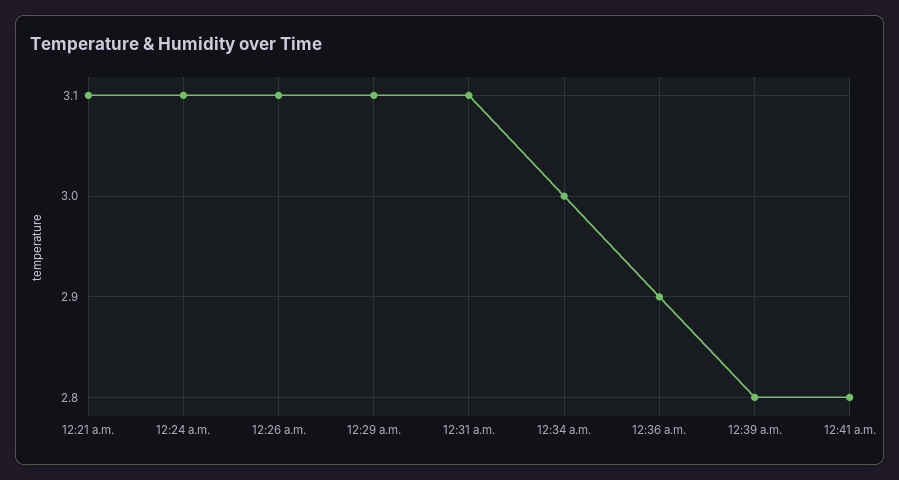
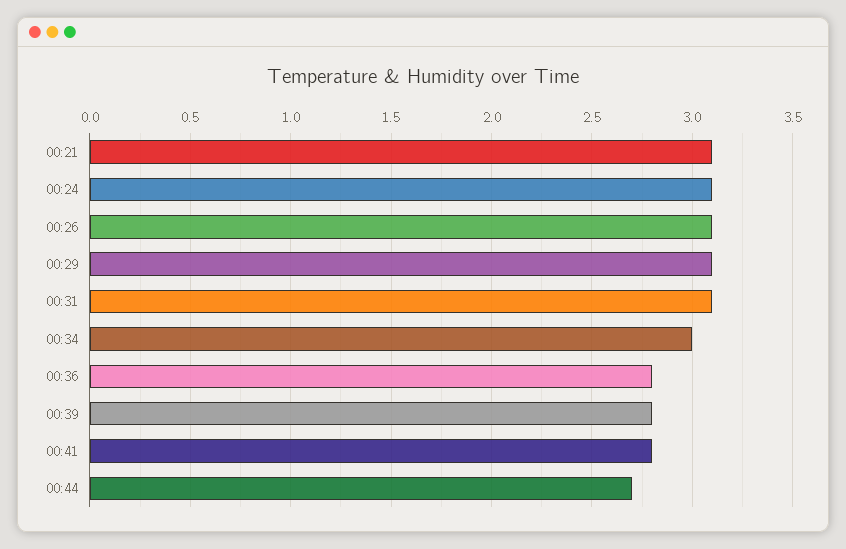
12:36 a.m.: 2.9 -> 2.8
00:44: none -> 2.7

